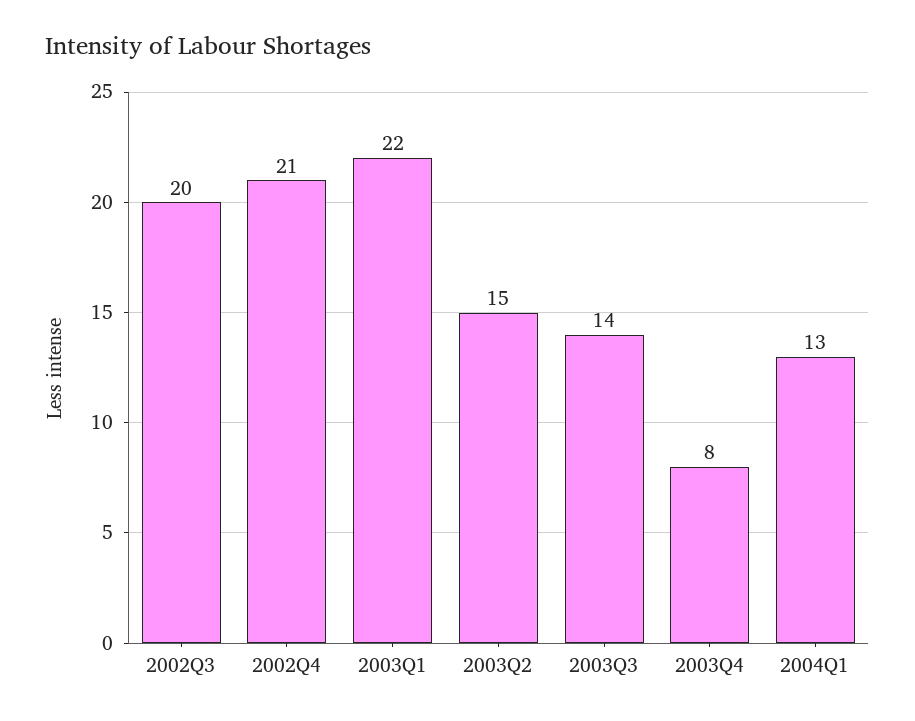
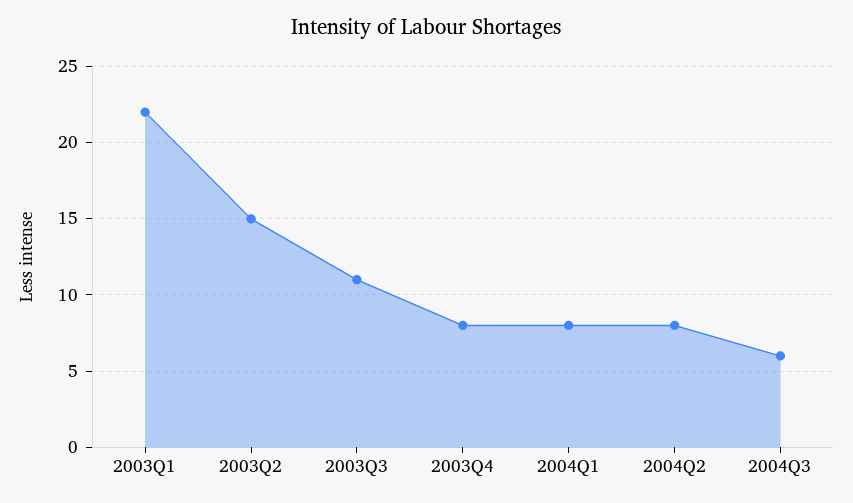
2002Q3: 20 -> none
2002Q4: 21 -> none
2003Q3: 14 -> 11
2004Q1: 13 -> 8
2004Q2: none -> 8
2004Q3: none -> 6

